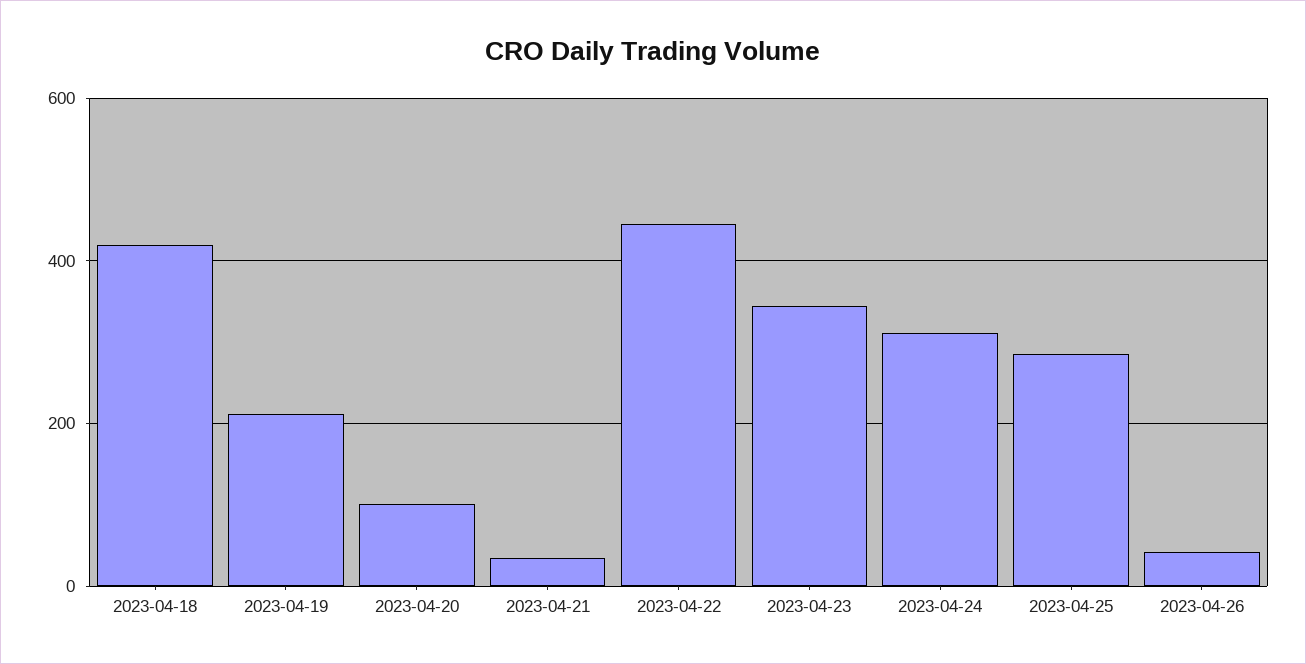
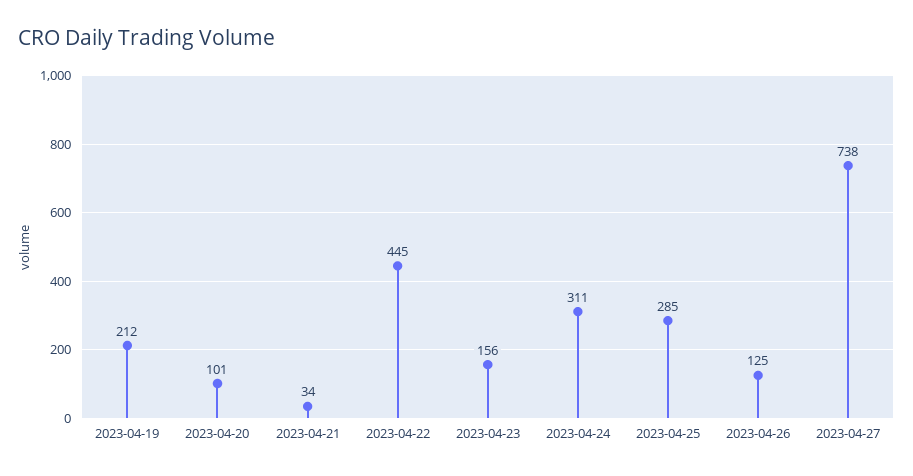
2023-04-18: 420 -> none
2023-04-23: 340 -> 156
2023-04-26: 40 -> 125
2023-04-27: none -> 738

